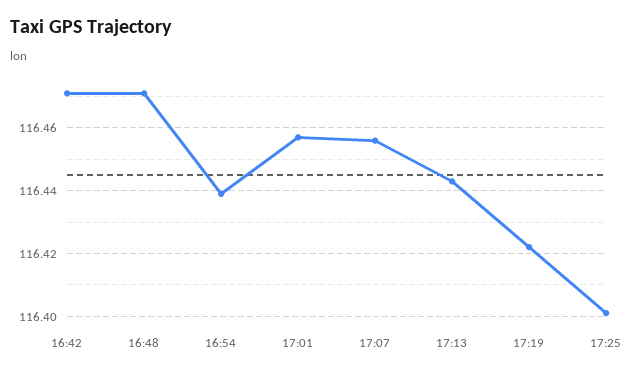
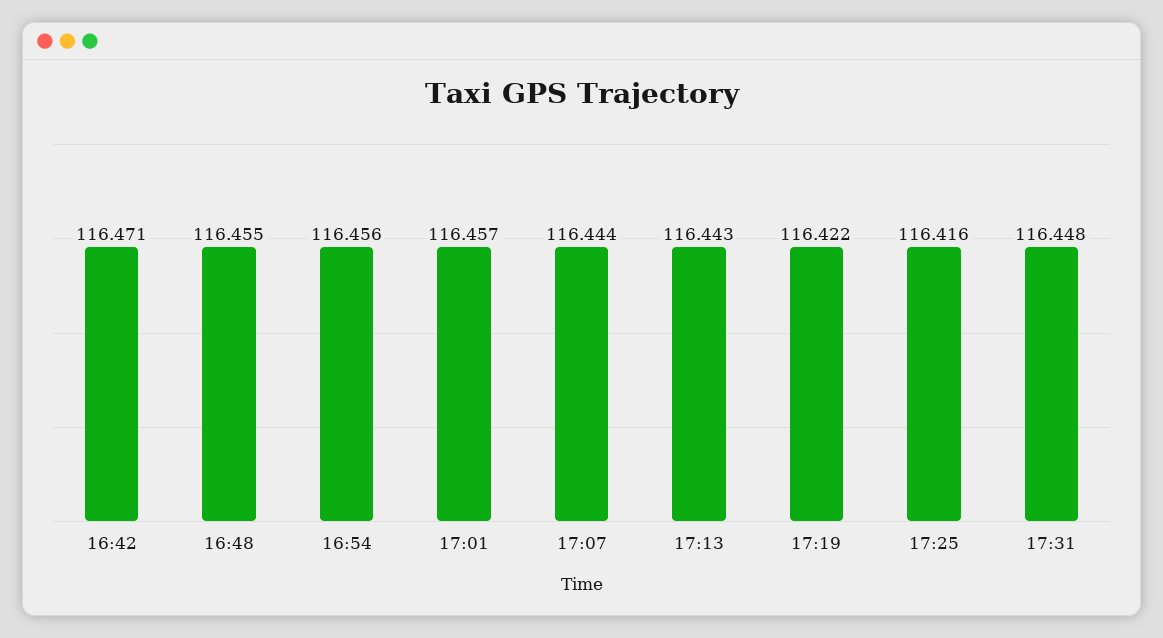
16:48: 116.47 -> 116.455
16:54: 116.44 -> 116.456
17:07: 116.455 -> 116.444
17:25: 116.4 -> 116.416
17:31: none -> 116.448

